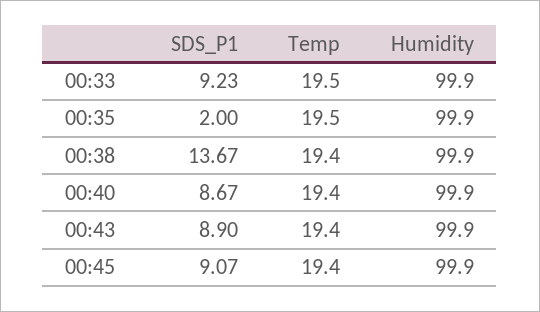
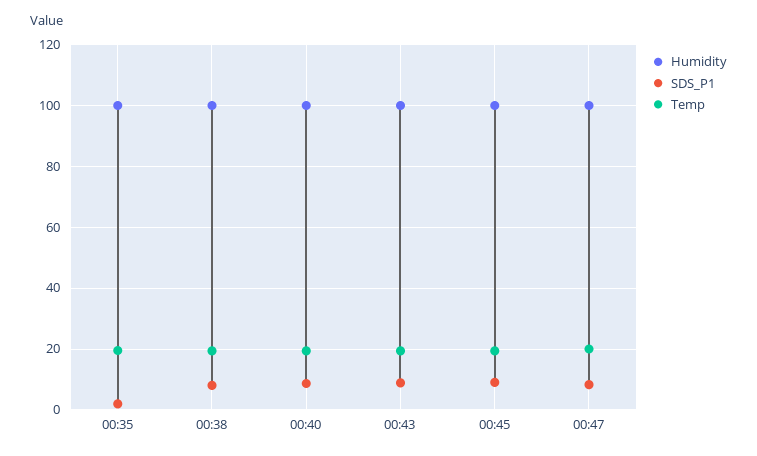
SDS_P1, 00:33: 9.23 -> none
Temp, 00:33: 19.5 -> none
Humidity, 00:33: 99.9 -> none
SDS_P1, 00:38: 13.67 -> 8
Humidity, 00:47: none -> 100
SDS_P1, 00:47: none -> 8
Temp, 00:47: none -> 20

